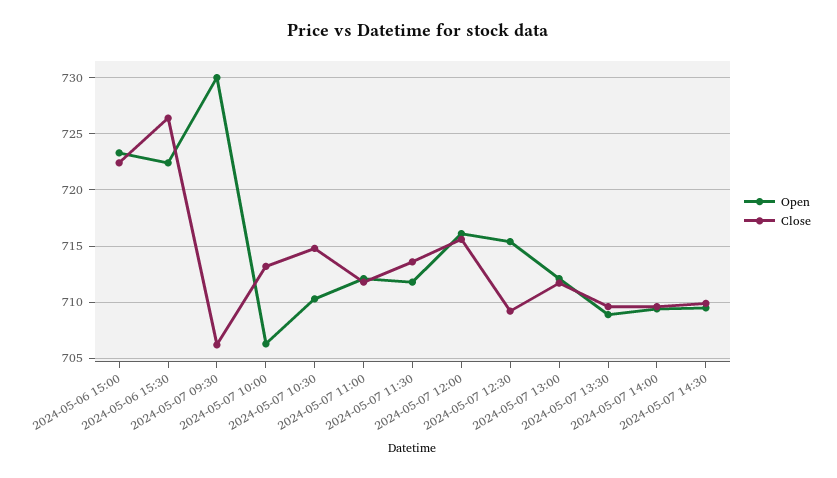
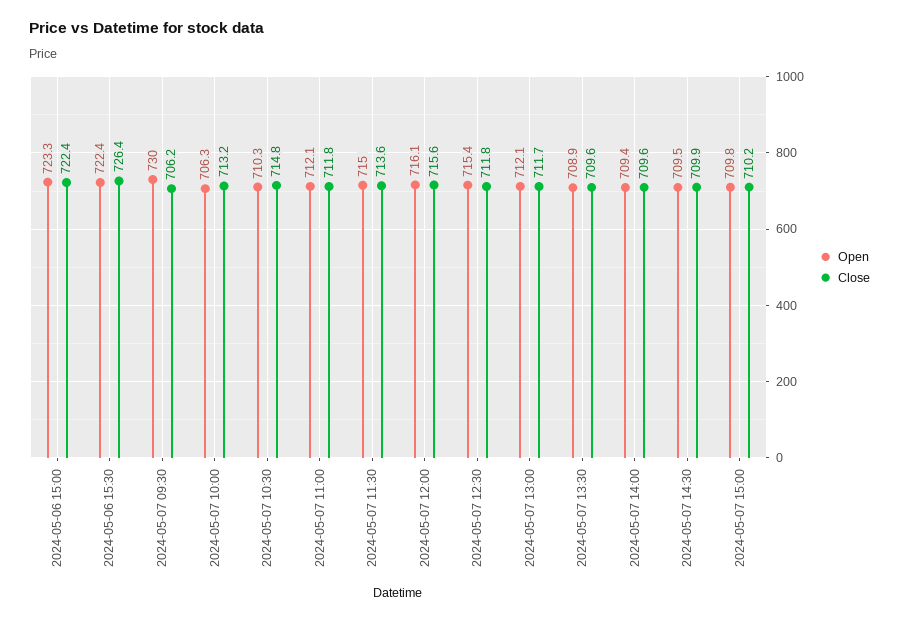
Open, 2024-05-07 11:30: 712 -> 715
Close, 2024-05-07 12:30: 709 -> 711.8
Open, 2024-05-07 15:00: none -> 709.8
Close, 2024-05-07 15:00: none -> 710.2

